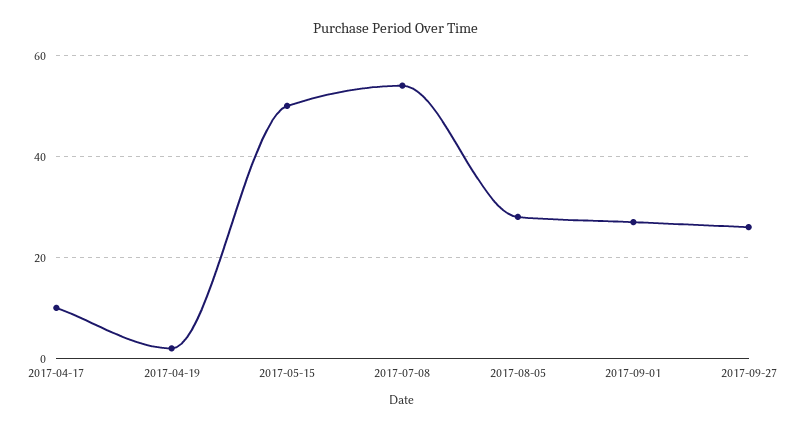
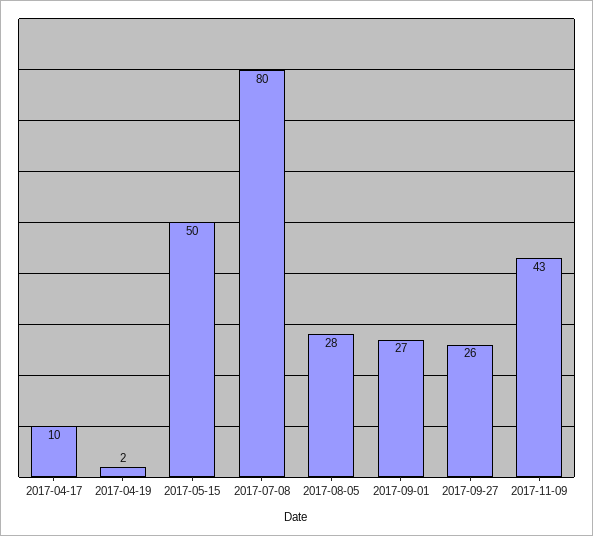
2017-07-08: 55 -> 80
2017-11-09: none -> 43

